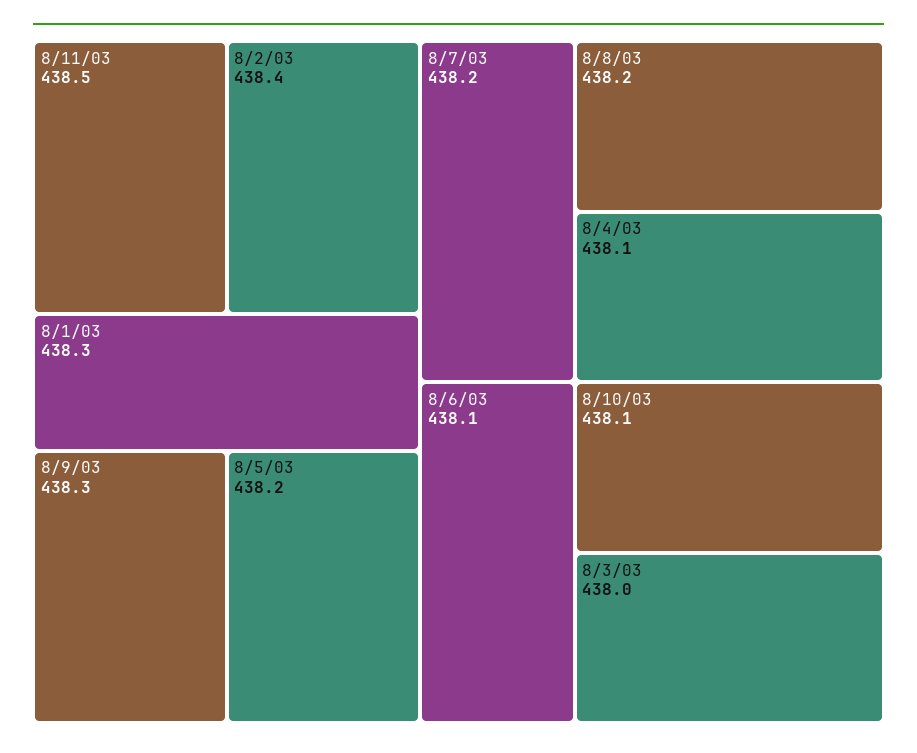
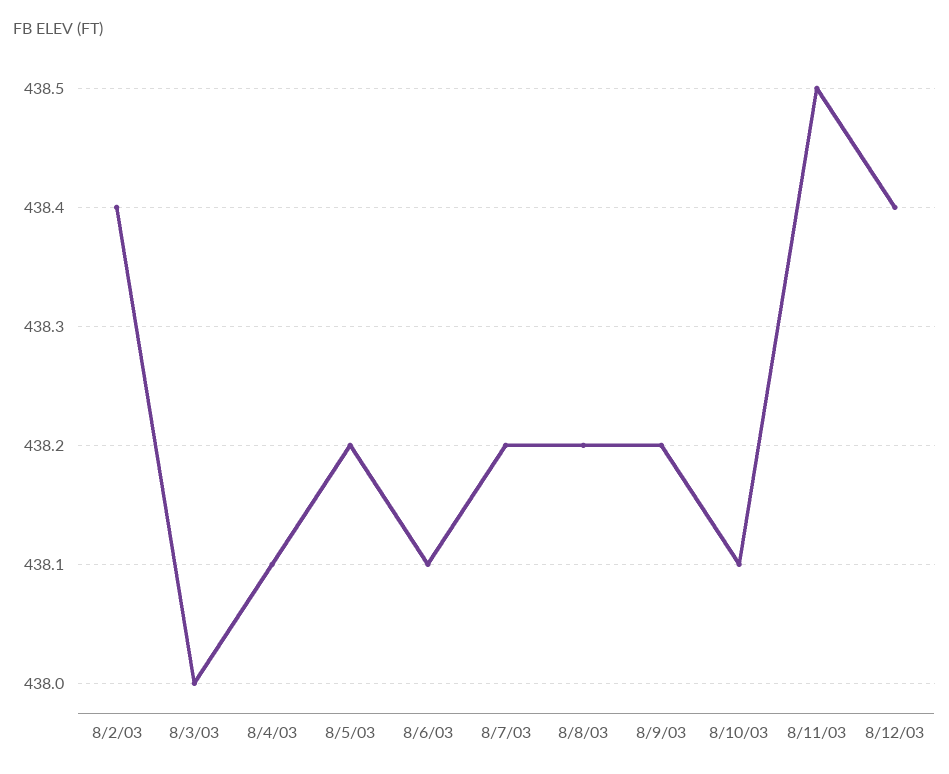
8/1/03: 438.3 -> none
8/9/03: 438.3 -> 438.2
8/12/03: none -> 438.4

